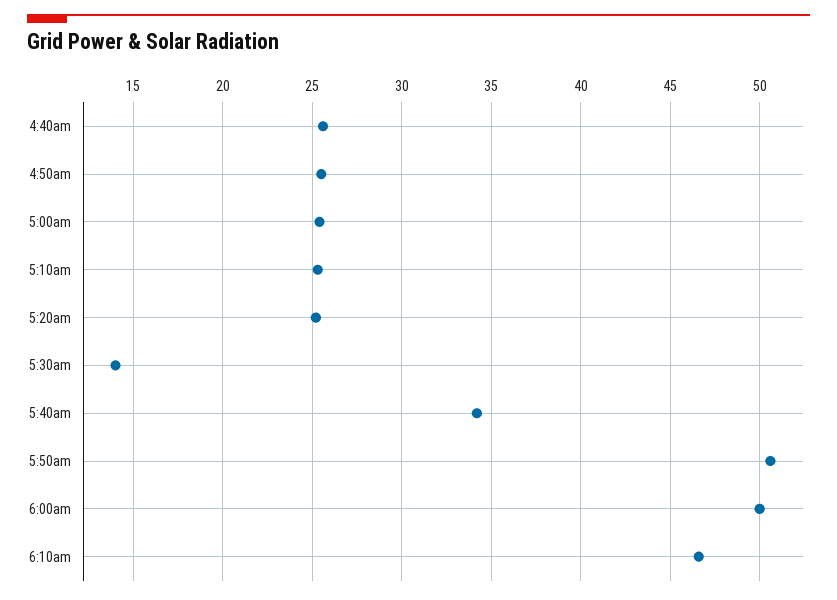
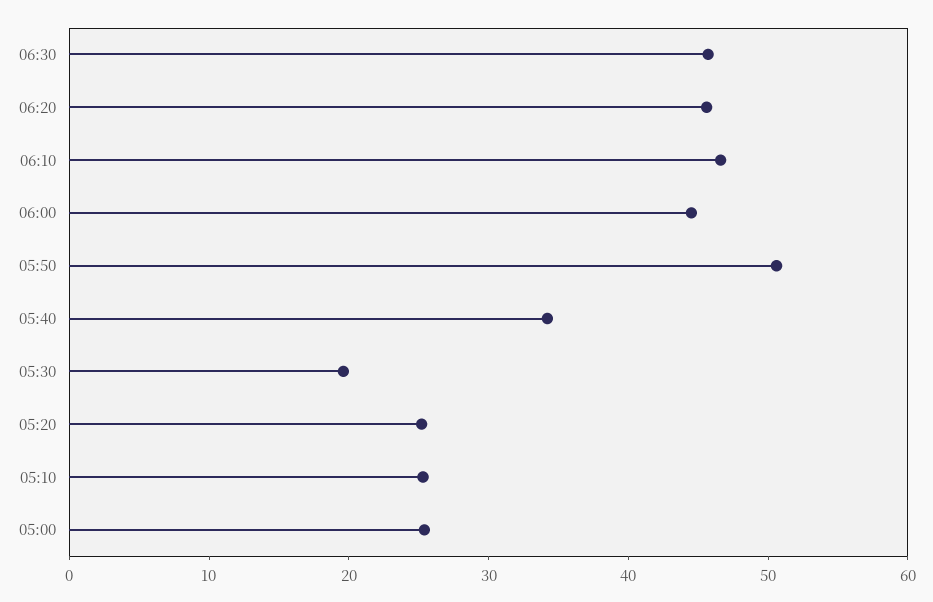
4:40am: 25.5 -> none
4:50am: 25.5 -> none
5:30am: 14 -> 20
6:00am: 50 -> 44
06:30: none -> 46
06:20: none -> 46

